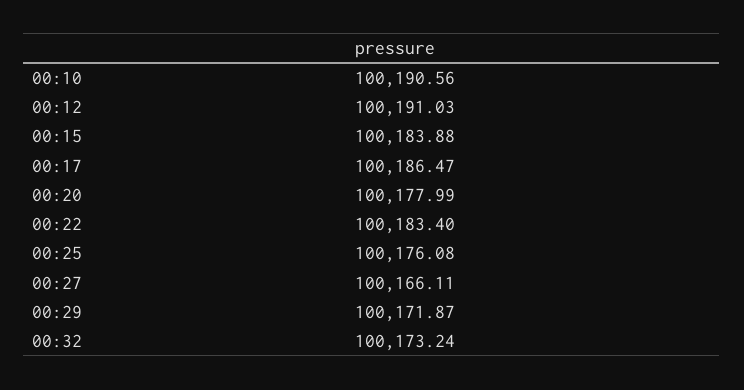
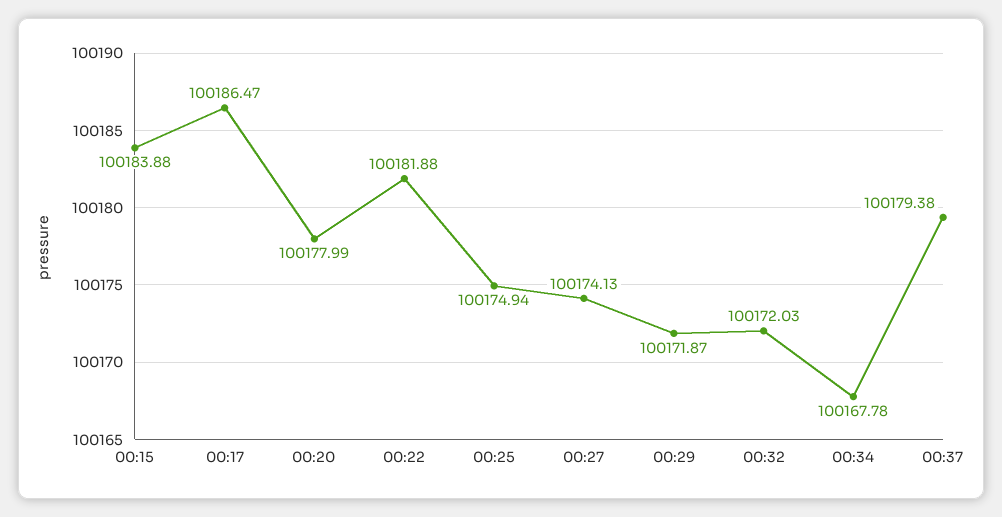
00:10: 100190.56 -> none
00:12: 100191.03 -> none
00:22: 100183.4 -> 100181.88
00:25: 100176.08 -> 100174.94
00:27: 100166.11 -> 100174.13
00:32: 100173.24 -> 100172.03
00:34: none -> 100167.78
00:37: none -> 100179.38

